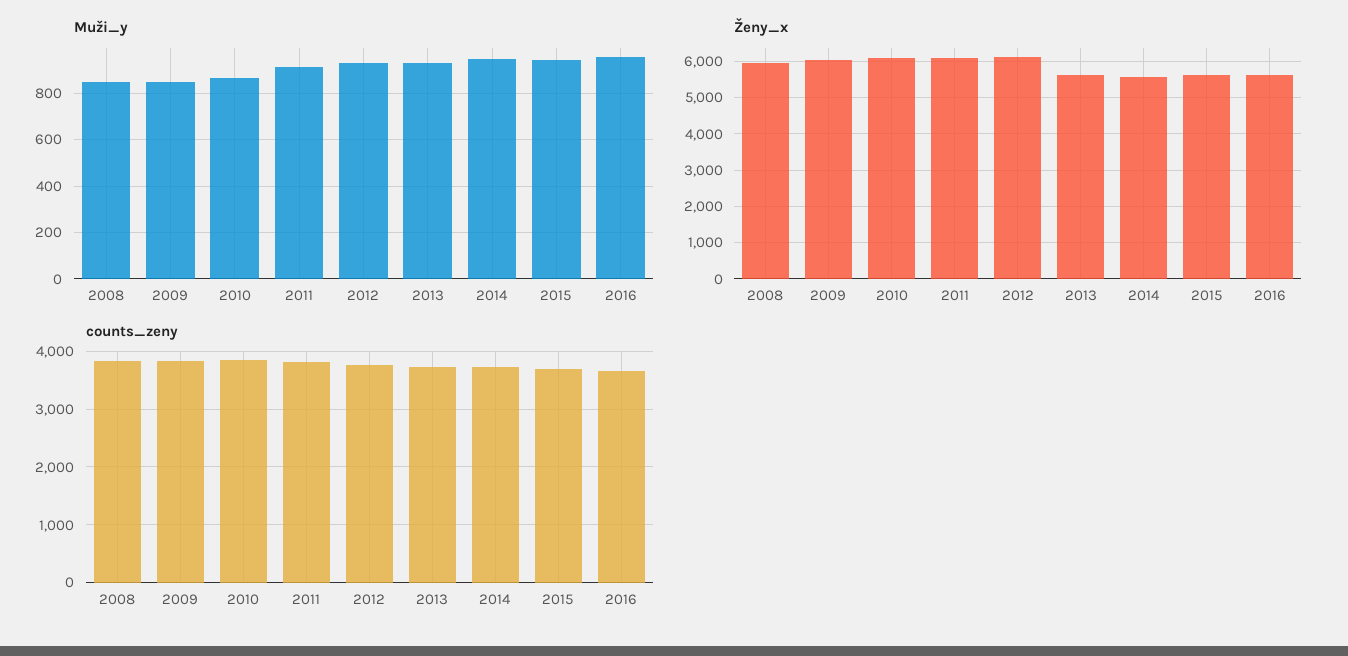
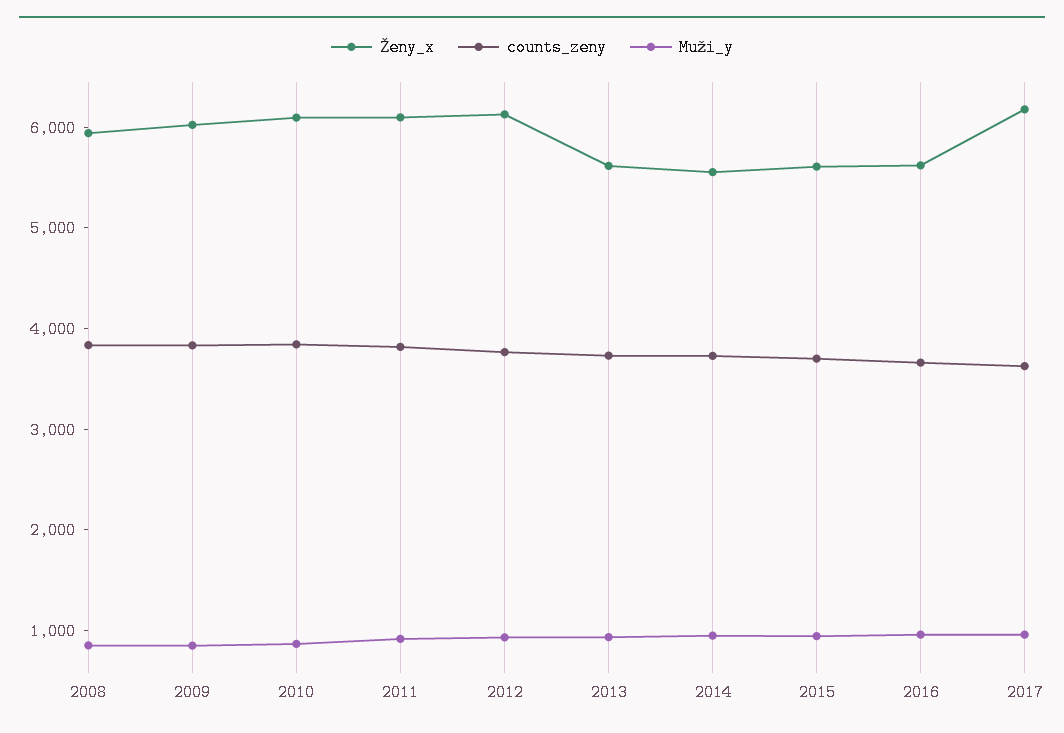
Ženy_x, 2017: none -> 6200
counts_zeny, 2017: none -> 3600
Muži_y, 2017: none -> 1000

